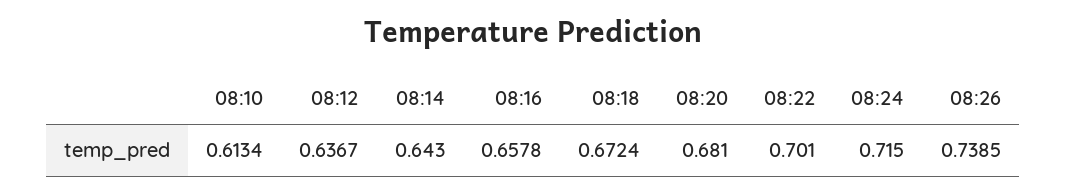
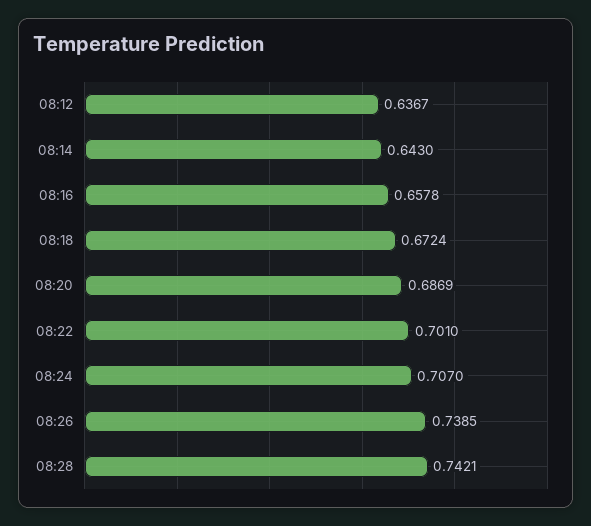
08:10: 0.6134 -> none
08:20: 0.681 -> 0.6869
08:24: 0.715 -> 0.707
08:28: none -> 0.7421

